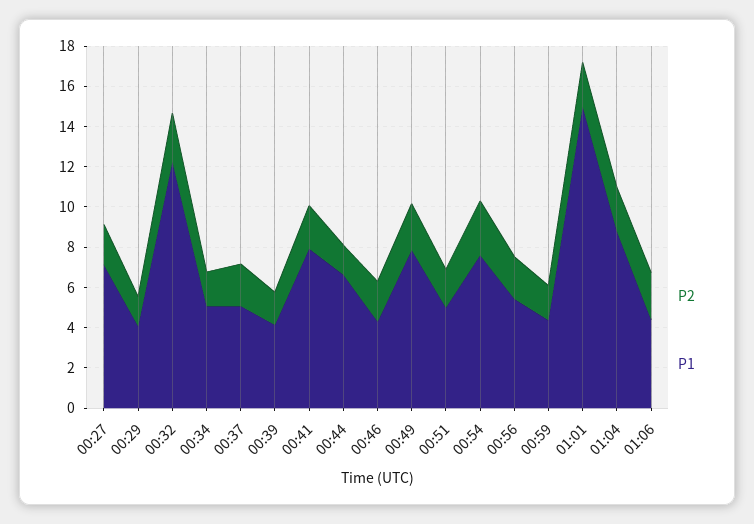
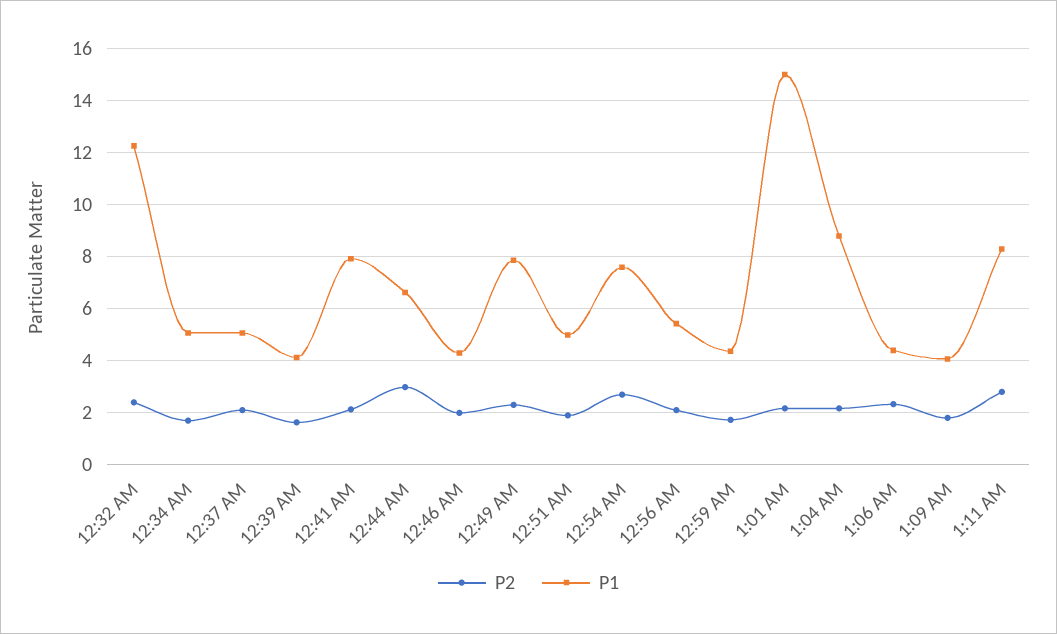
P2, 00:27: 2 -> none
P1, 00:27: 7 -> none
P2, 00:29: 1.5 -> none
P1, 00:29: 4 -> none
P2, 00:44: 1.5 -> 3
P2, 1:09 AM: none -> 1.75
P1, 1:09 AM: none -> 4
P2, 1:11 AM: none -> 2.75
P1, 1:11 AM: none -> 8.25

